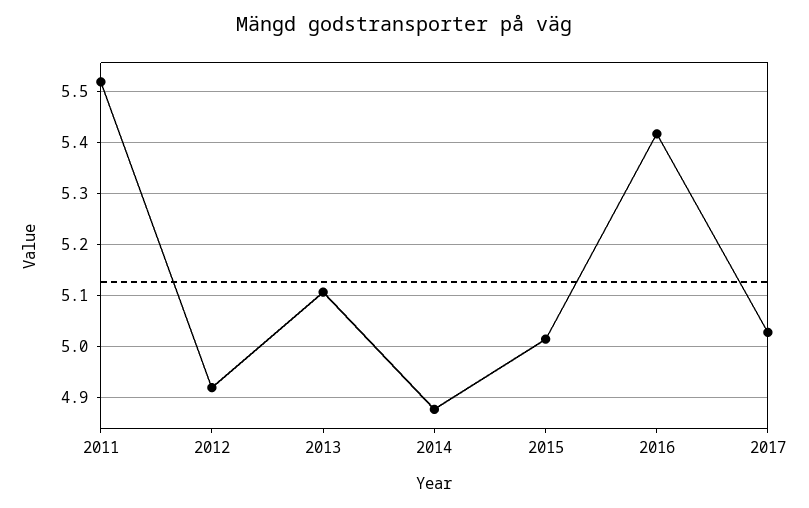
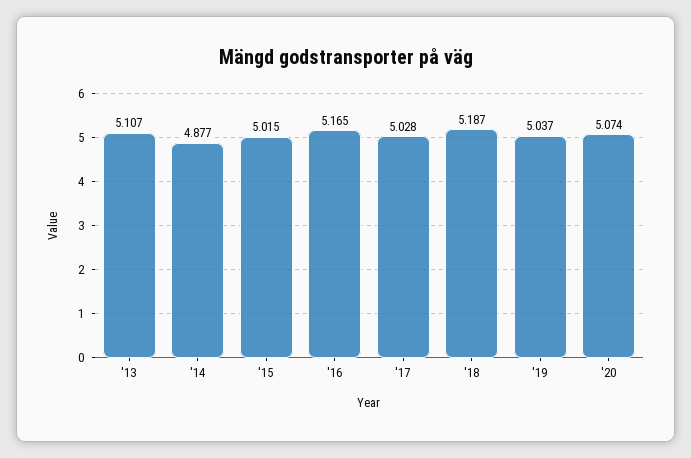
2011: 5.52 -> none
2012: 4.92 -> none
2016: 5.42 -> 5.165
'18: none -> 5.187
'19: none -> 5.037
'20: none -> 5.074

